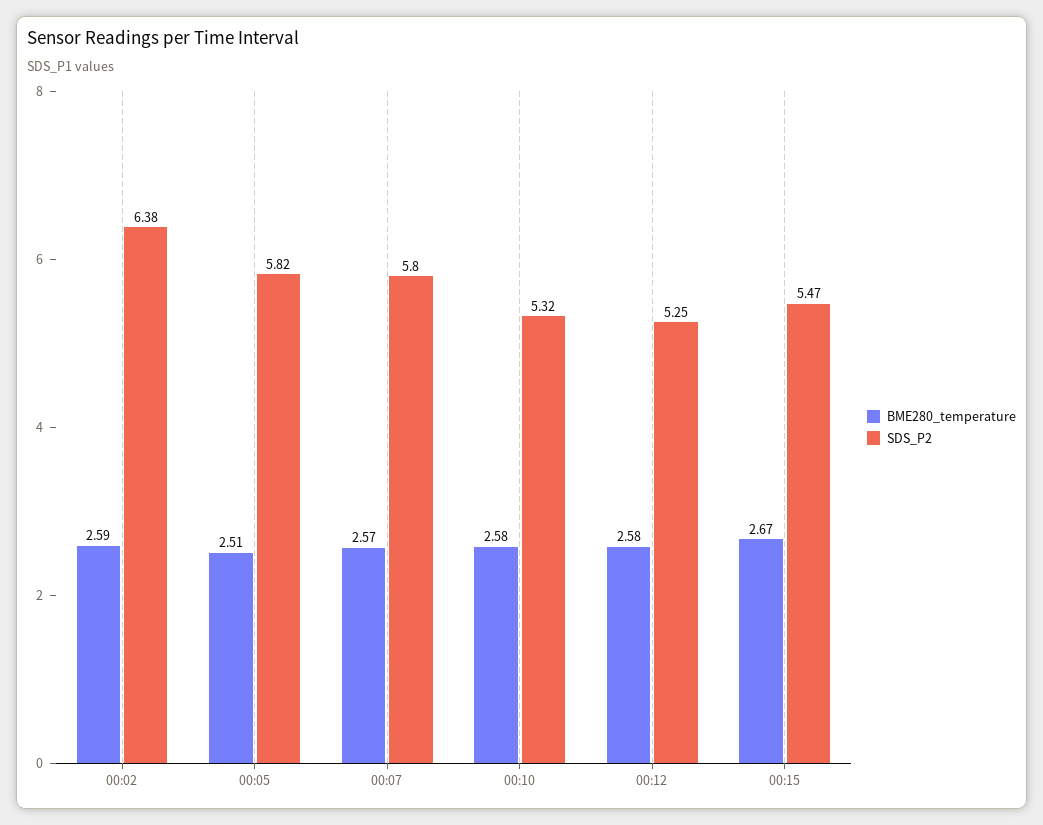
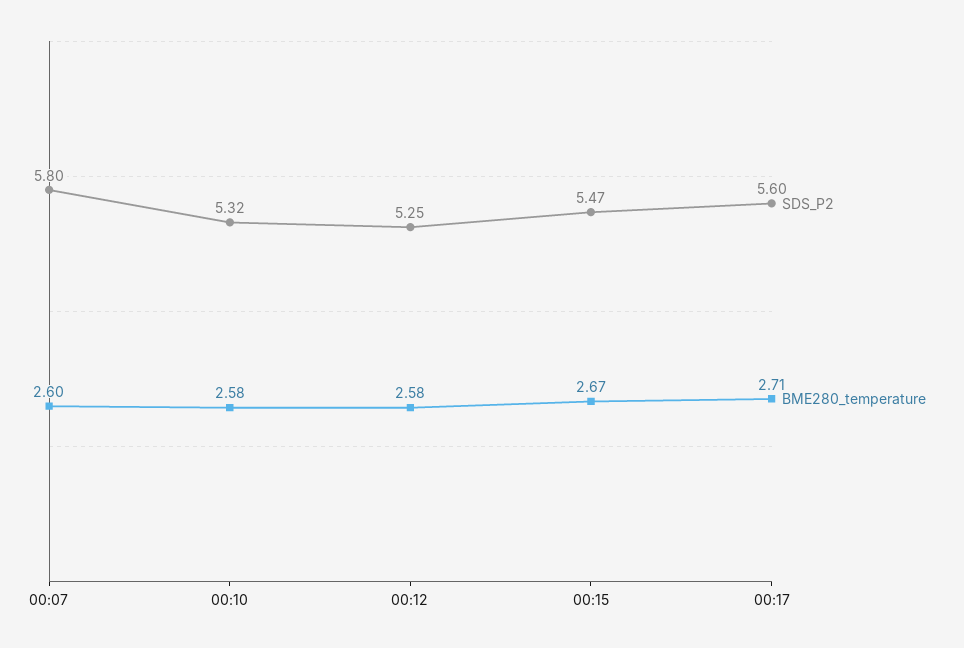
BME280_temperature, 00:02: 2.59 -> none
SDS_P2, 00:02: 6.38 -> none
BME280_temperature, 00:05: 2.51 -> none
SDS_P2, 00:05: 5.82 -> none
BME280_temperature, 00:07: 2.57 -> 2.6
SDS_P2, 00:17: none -> 5.6
BME280_temperature, 00:17: none -> 2.71

